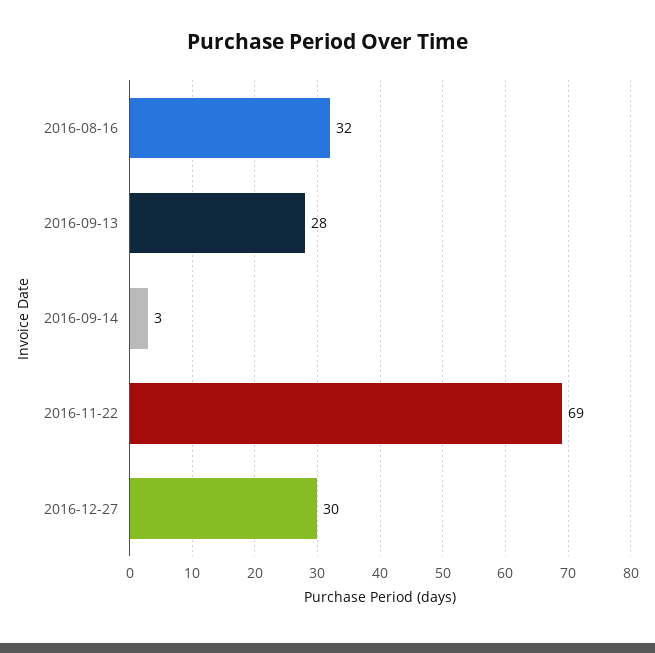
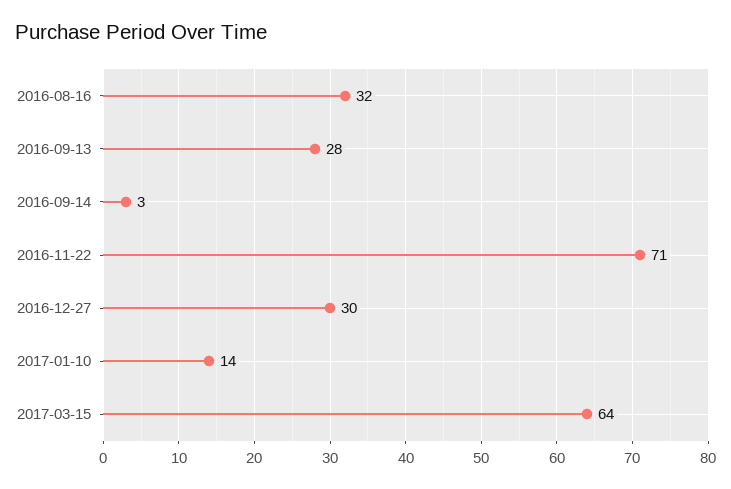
2016-11-22: 69 -> 71
2017-01-10: none -> 14
2017-03-15: none -> 64

